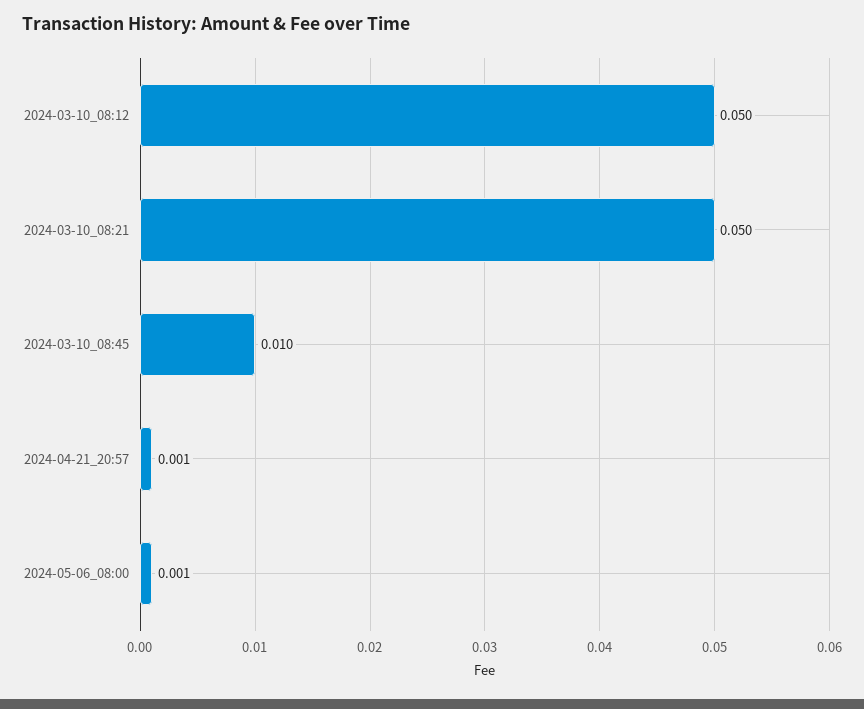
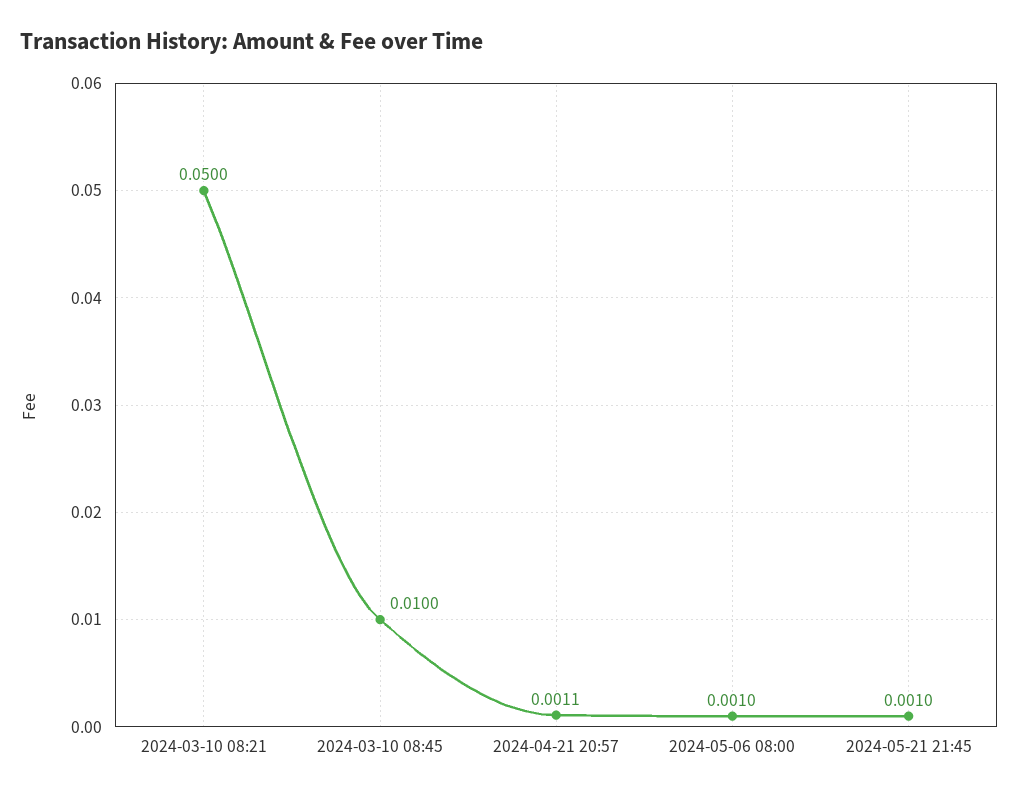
2024-03-10_08:12: 0.05 -> none
2024-04-21_20:57: 0.001 -> 0.0011
2024-05-21 21:45: none -> 0.001

